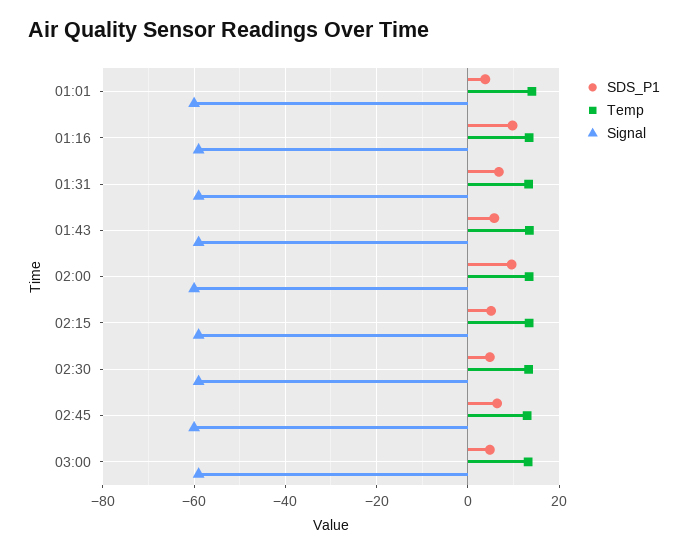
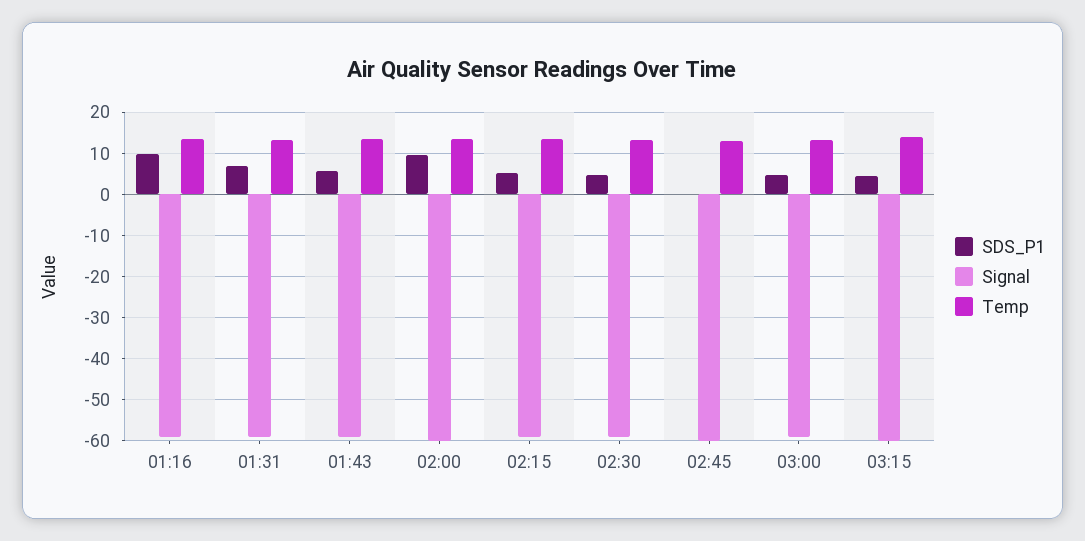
SDS_P1, 01:01: 4 -> none
Temp, 01:01: 14 -> none
Signal, 01:01: -60 -> none
SDS_P1, 02:45: 6 -> 0
SDS_P1, 03:15: none -> 4
Signal, 03:15: none -> -60
Temp, 03:15: none -> 14

